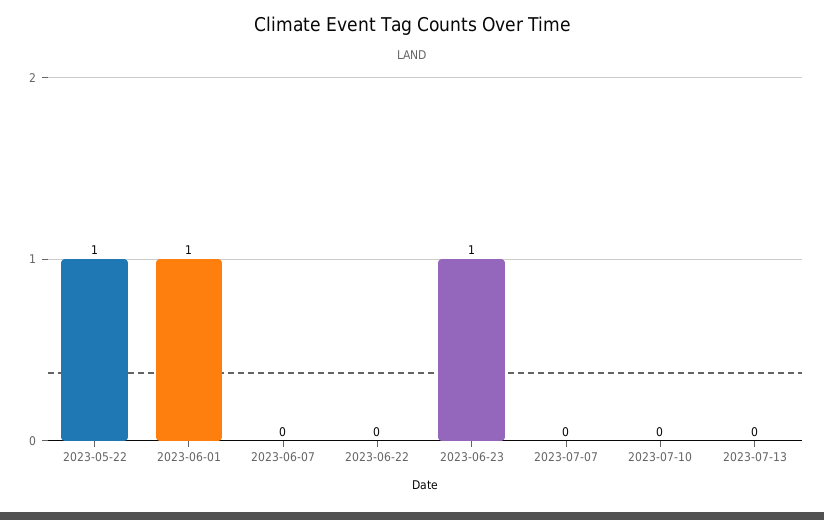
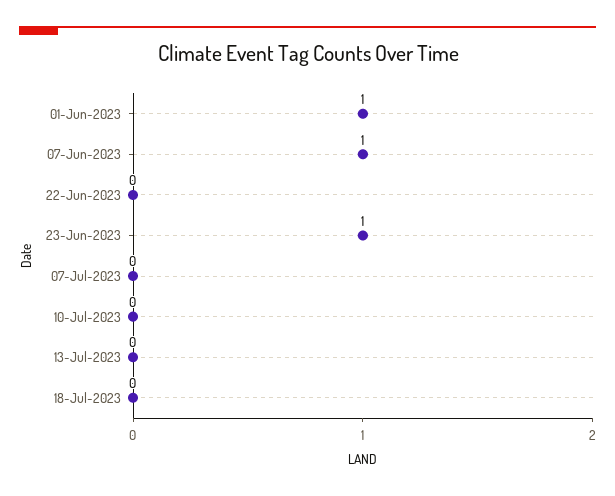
2023-05-22: 1 -> none
2023-06-07: 0 -> 1
18-Jul-2023: none -> 0

